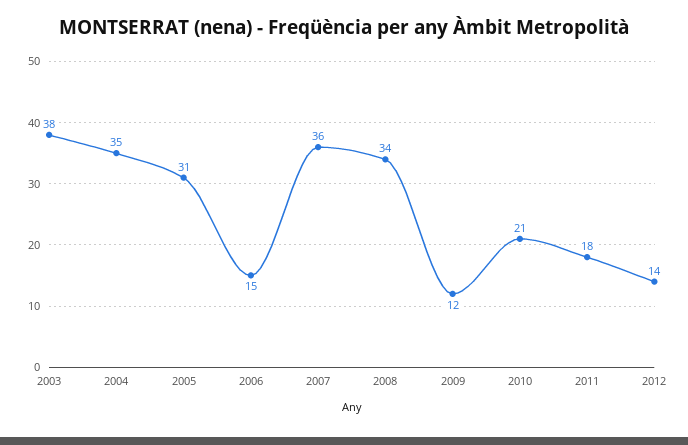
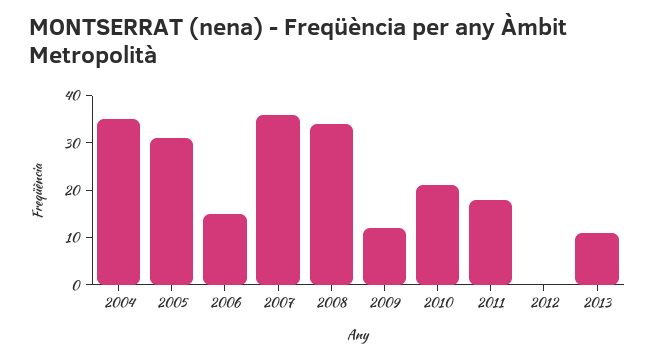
2003: 38 -> none
2012: 14 -> 0
2013: none -> 10

